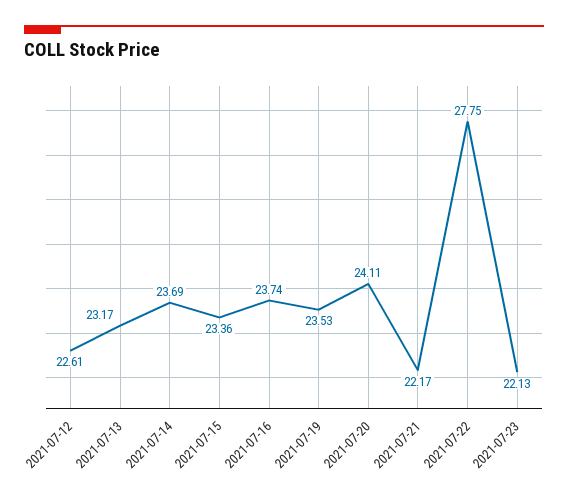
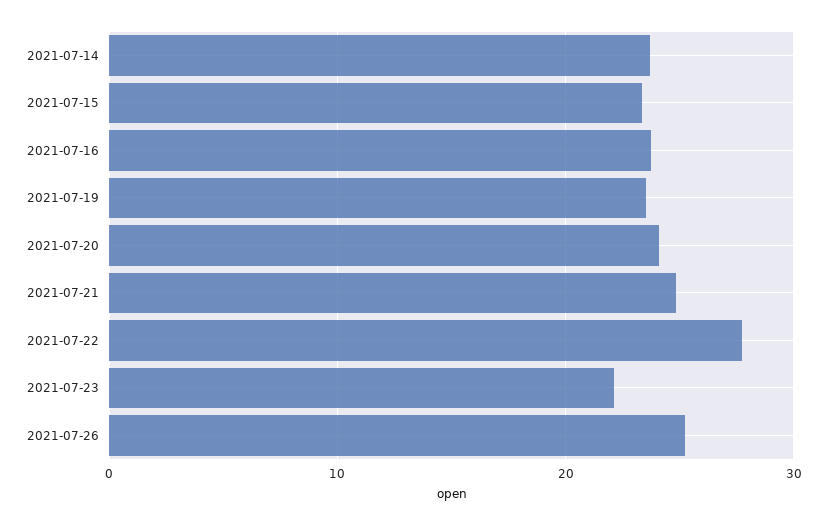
2021-07-12: 22.61 -> none
2021-07-13: 23.17 -> none
2021-07-21: 22.17 -> 25
2021-07-26: none -> 25

